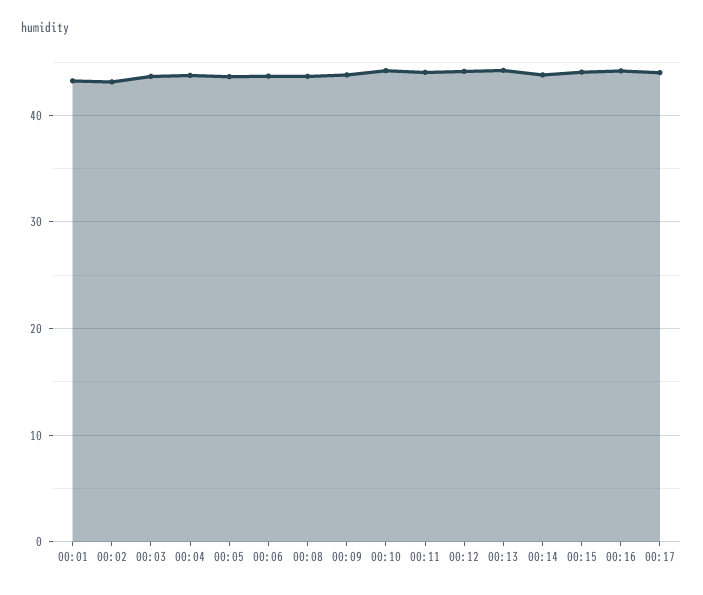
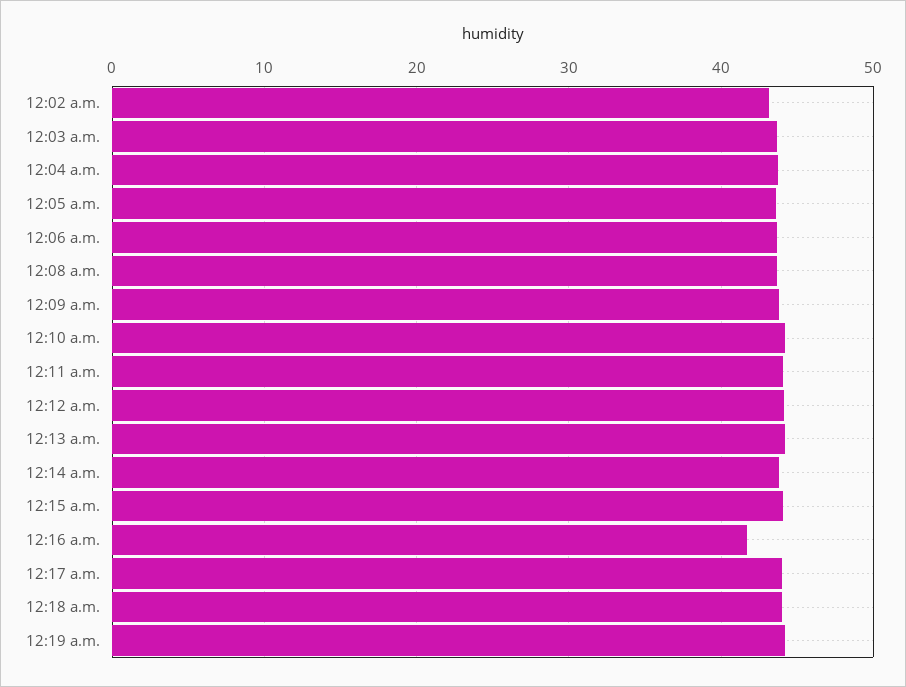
00:01: 43 -> none
00:16: 44 -> 42
12:18 a.m.: none -> 44
12:19 a.m.: none -> 44

